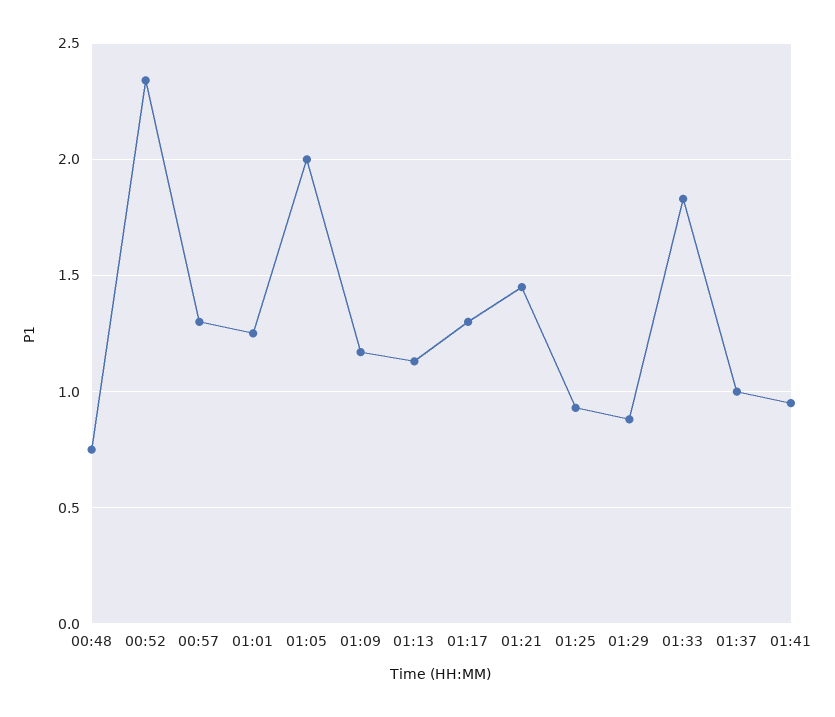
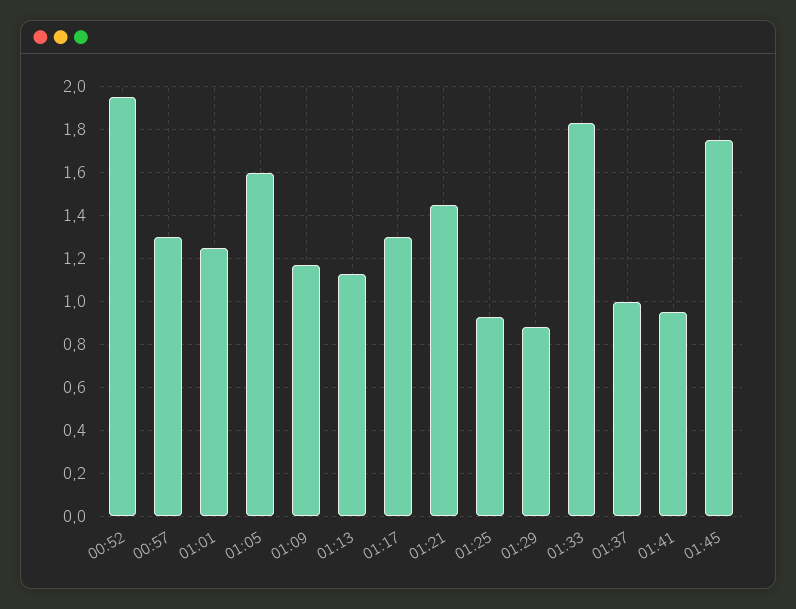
00:48: 0.75 -> none
00:52: 2.35 -> 1.95
01:05: 2 -> 1.6
01:45: none -> 1.75

